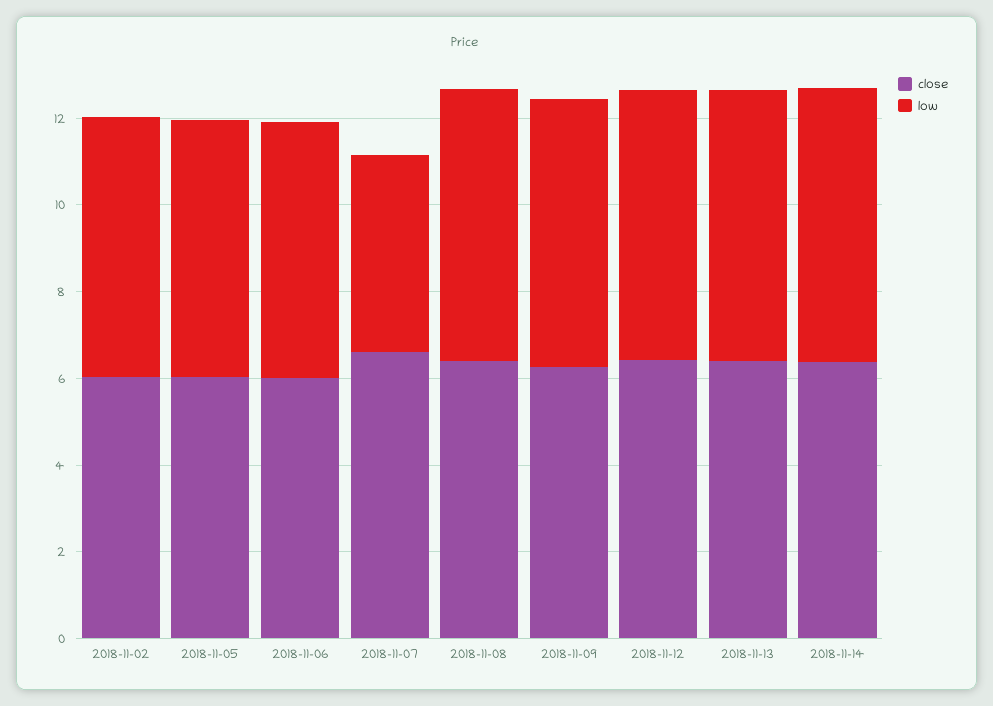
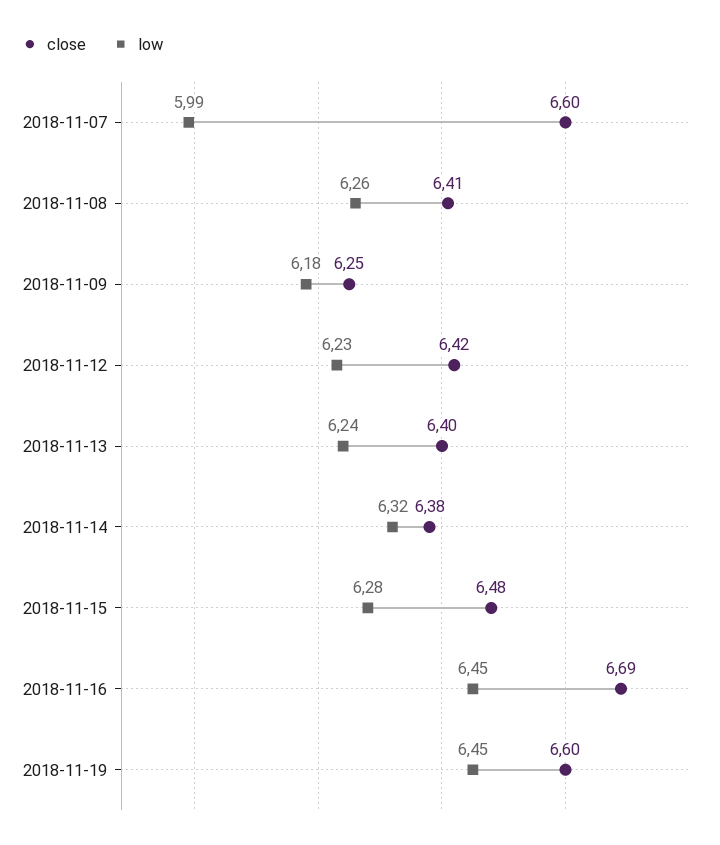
close, 2018-11-02: 6 -> none
low, 2018-11-02: 6 -> none
close, 2018-11-05: 6 -> none
low, 2018-11-05: 6 -> none
close, 2018-11-06: 6 -> none
low, 2018-11-06: 6 -> none
low, 2018-11-07: 4.5 -> 5.99
close, 2018-11-15: none -> 6.48
low, 2018-11-15: none -> 6.28
close, 2018-11-16: none -> 6.69
low, 2018-11-16: none -> 6.45
close, 2018-11-19: none -> 6.6
low, 2018-11-19: none -> 6.45

